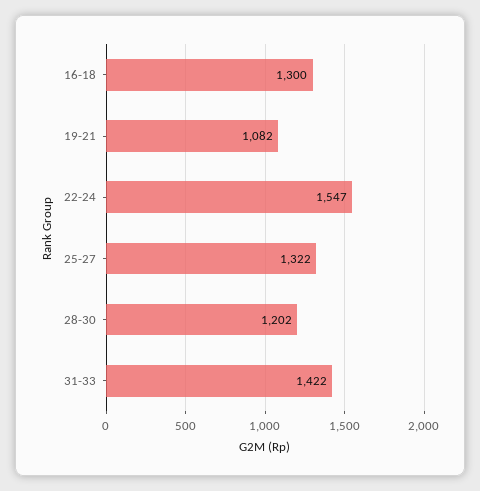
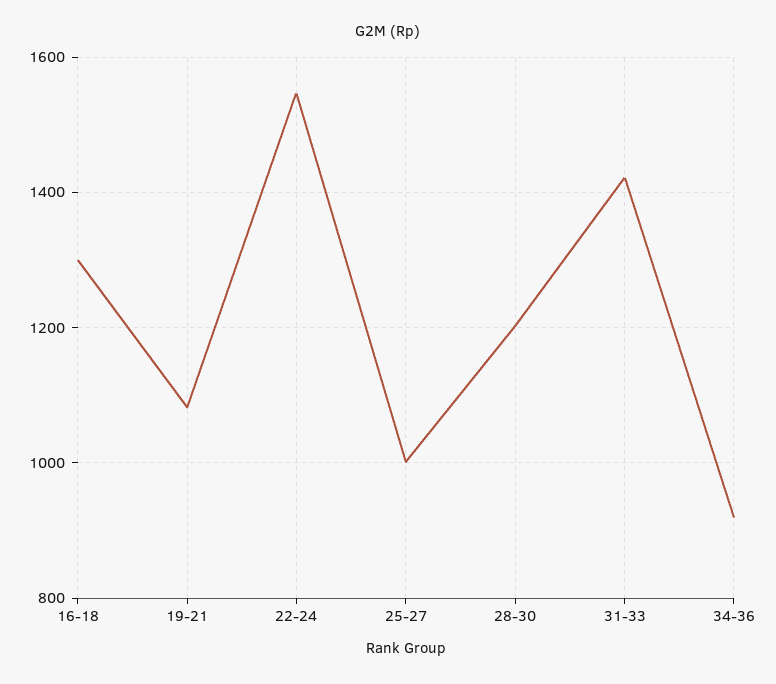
25-27: 1322 -> 1000
34-36: none -> 920

